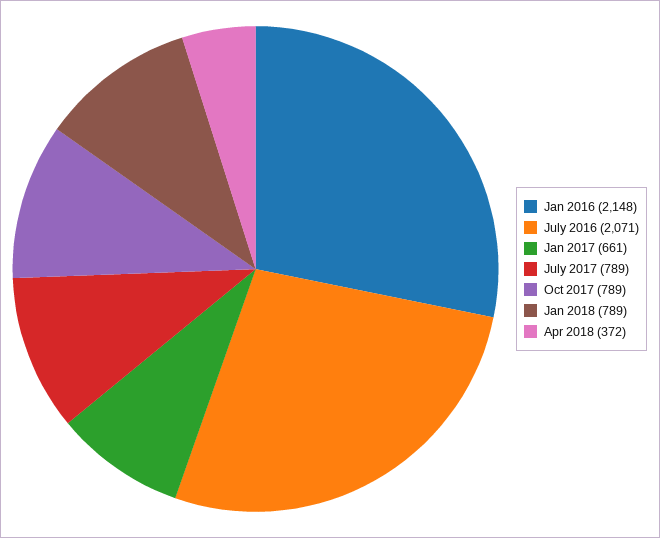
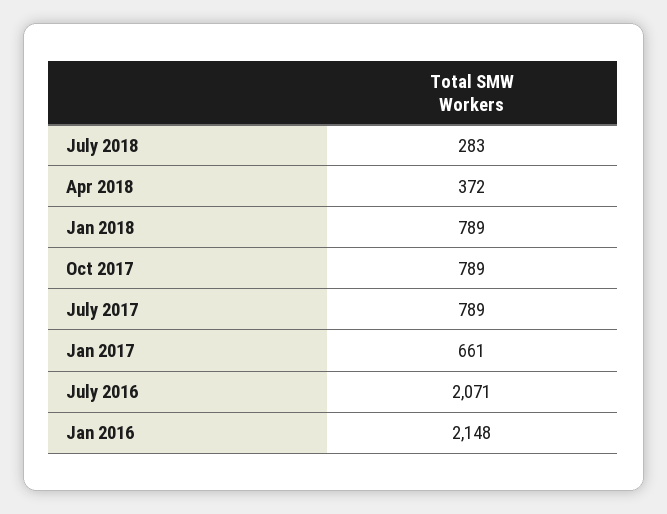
July 2018: none -> 283

